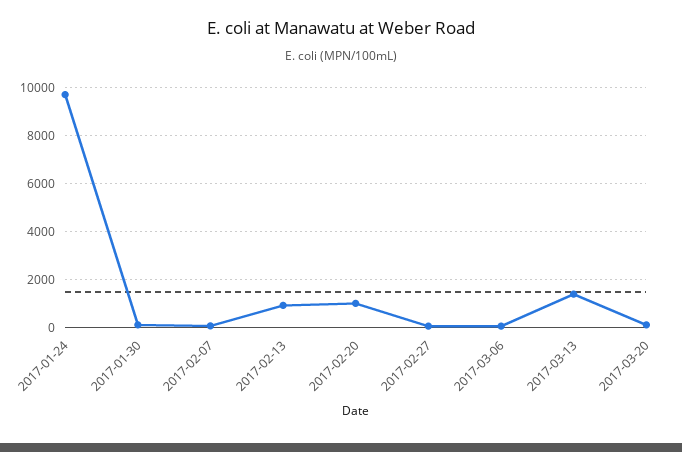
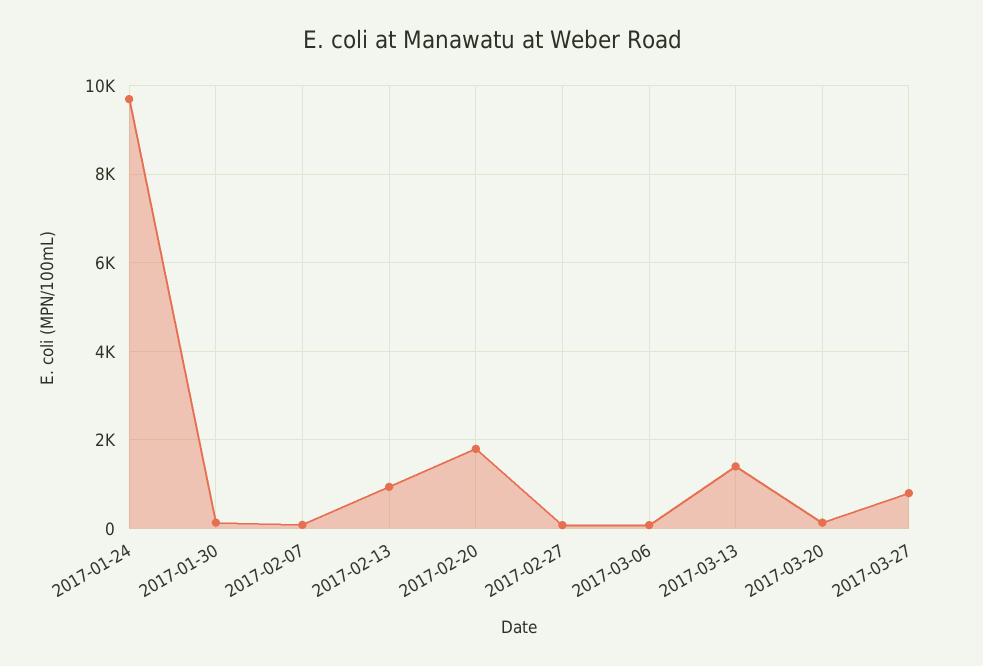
2017-02-20: 1000 -> 1800
2017-03-27: none -> 800

